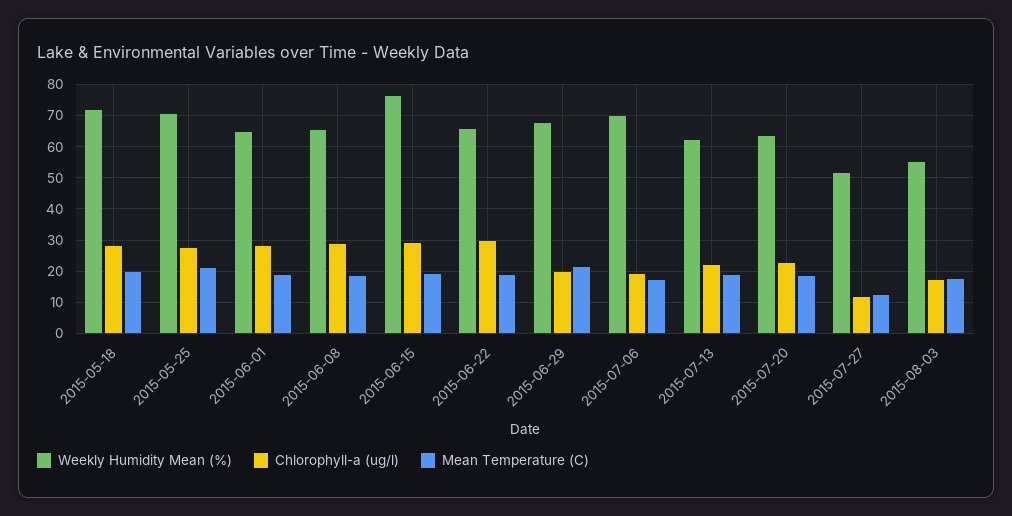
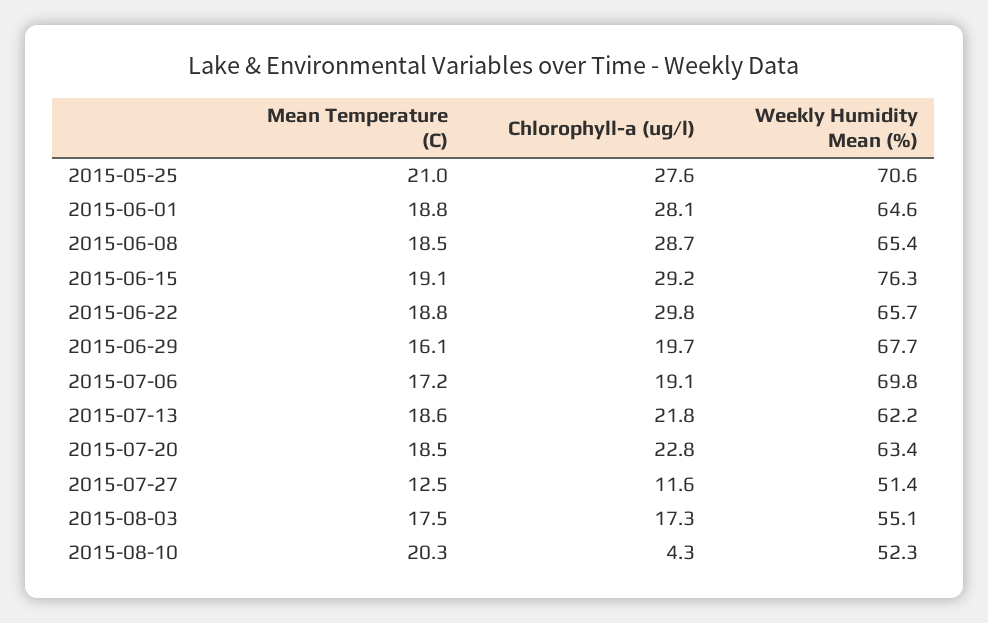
Weekly Humidity Mean (%), 2015-05-18: 72 -> none
Chlorophyll-a (ug/l), 2015-05-18: 28 -> none
Mean Temperature (C), 2015-05-18: 20 -> none
Mean Temperature (C), 2015-06-29: 22 -> 16.1
Mean Temperature (C), 2015-08-10: none -> 20.3
Chlorophyll-a (ug/l), 2015-08-10: none -> 4.3
Weekly Humidity Mean (%), 2015-08-10: none -> 52.3

